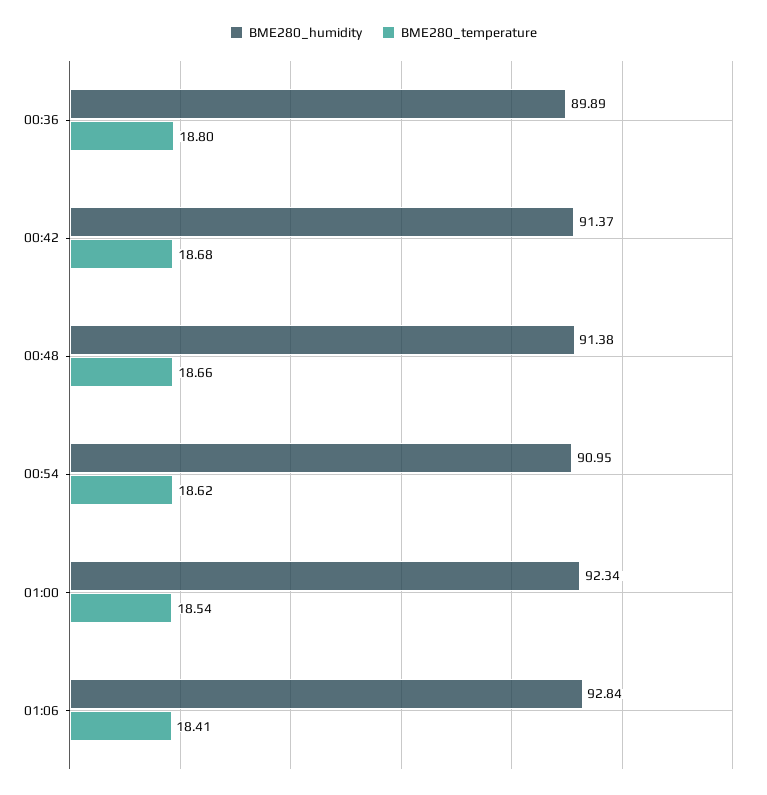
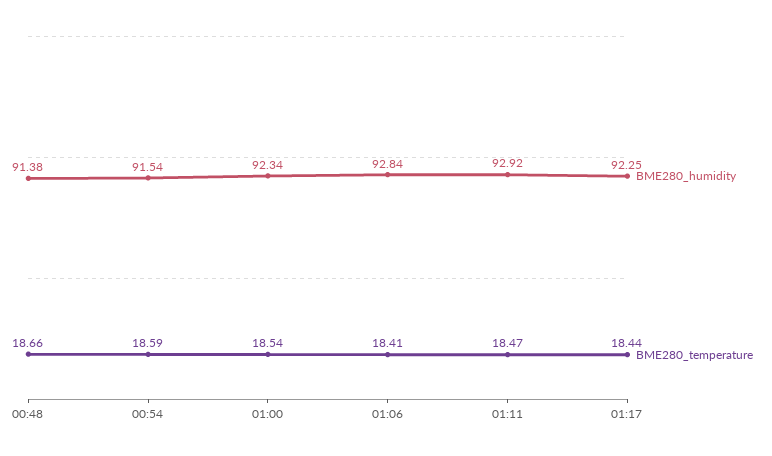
BME280_humidity, 00:36: 89.89 -> none
BME280_temperature, 00:36: 18.8 -> none
BME280_humidity, 00:42: 91.37 -> none
BME280_temperature, 00:42: 18.68 -> none
BME280_humidity, 00:54: 90.95 -> 91.54
BME280_temperature, 00:54: 18.62 -> 18.59
BME280_humidity, 01:11: none -> 92.92
BME280_temperature, 01:11: none -> 18.47
BME280_humidity, 01:17: none -> 92.25
BME280_temperature, 01:17: none -> 18.44

